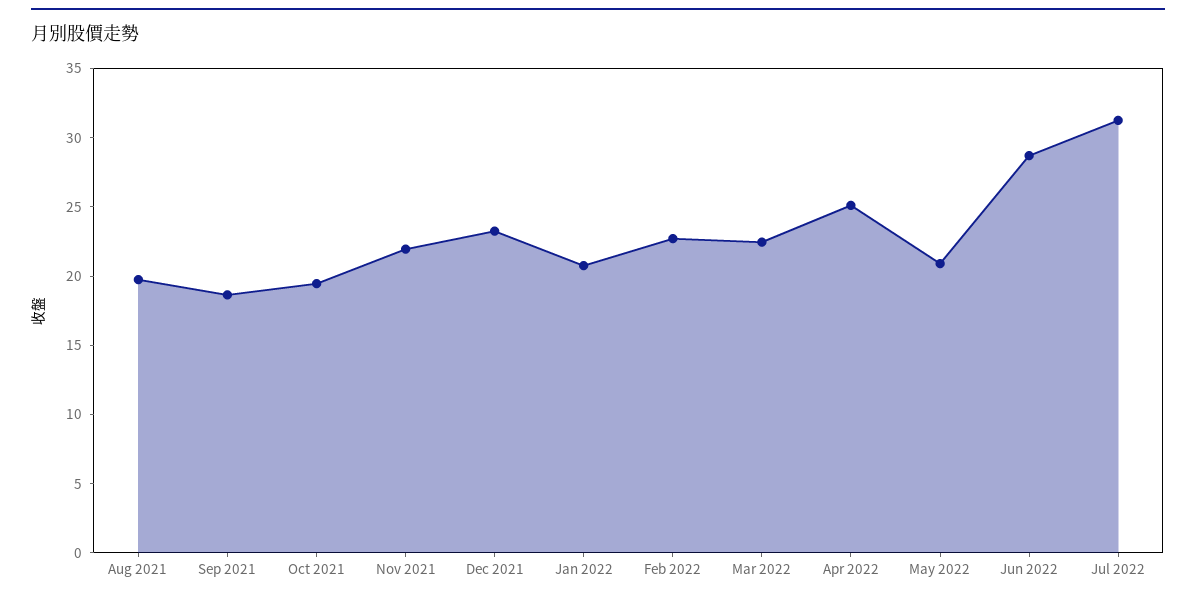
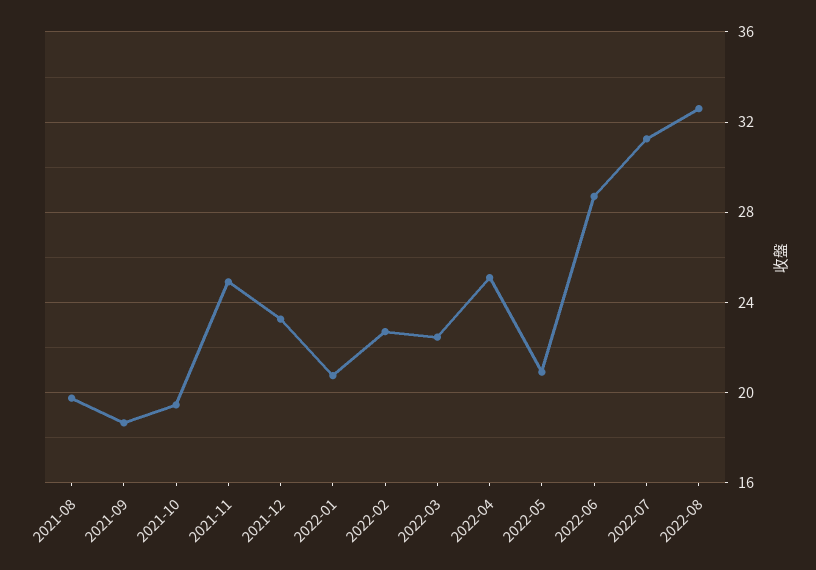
Nov 2021: 22 -> 25
2022-08: none -> 32.5

